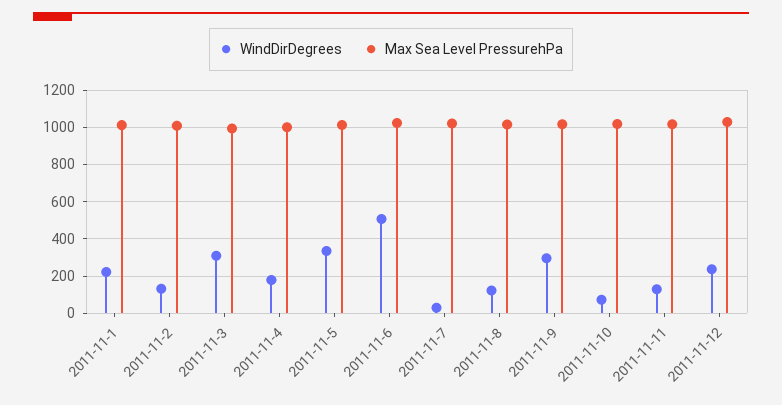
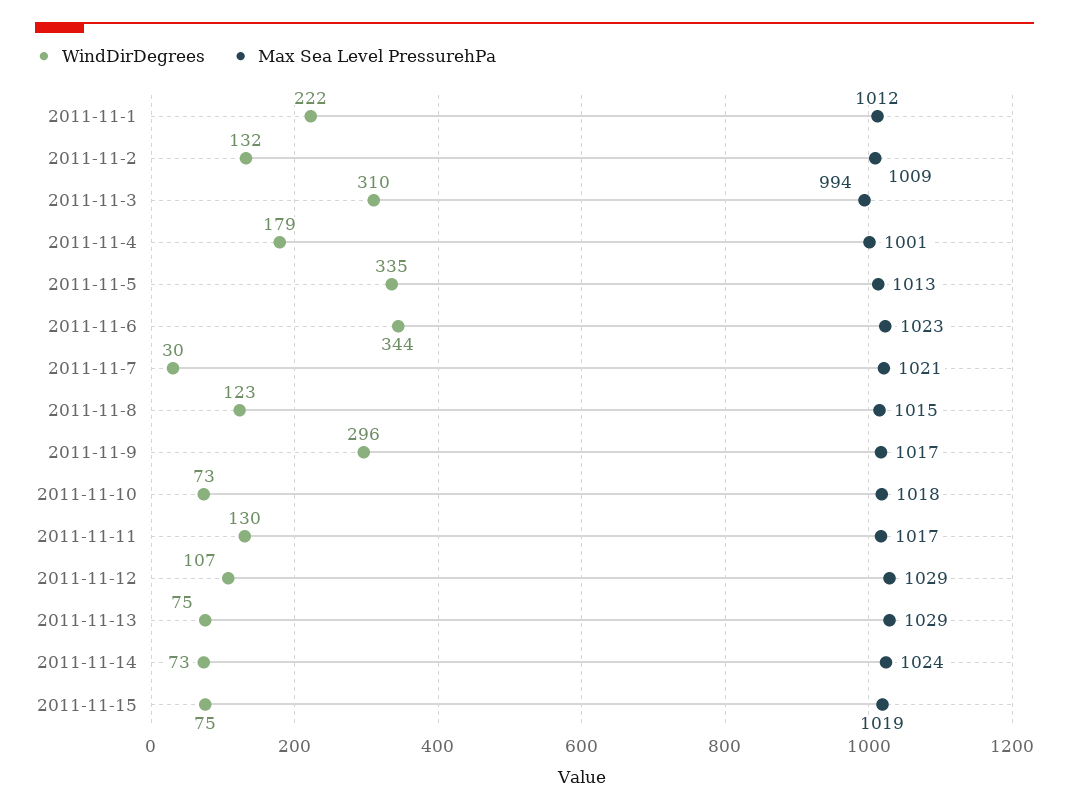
WindDirDegrees, 2011-11-6: 500 -> 344
WindDirDegrees, 2011-11-12: 250 -> 107
WindDirDegrees, 2011-11-13: none -> 75
Max Sea Level PressurehPa, 2011-11-13: none -> 1029
WindDirDegrees, 2011-11-14: none -> 73
Max Sea Level PressurehPa, 2011-11-14: none -> 1024
WindDirDegrees, 2011-11-15: none -> 75
Max Sea Level PressurehPa, 2011-11-15: none -> 1019

